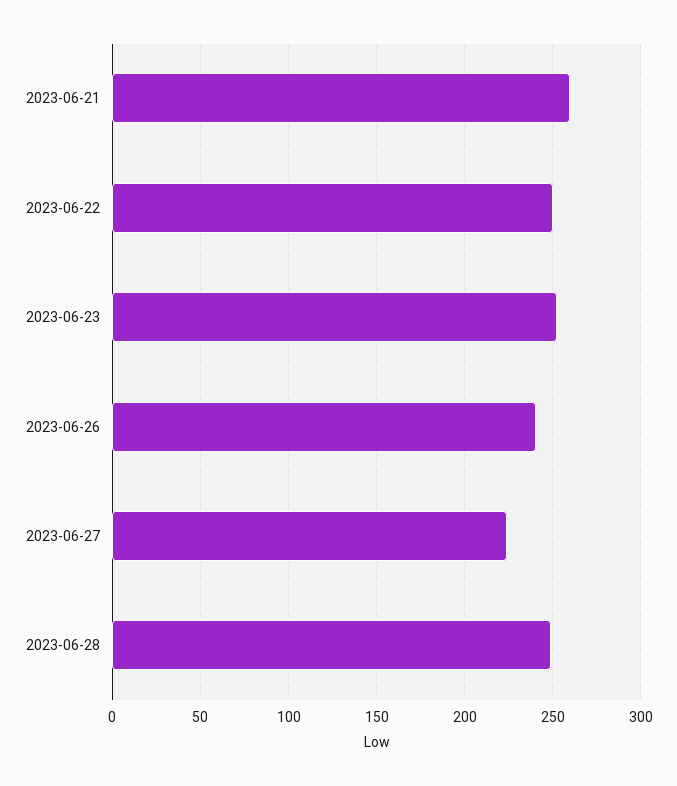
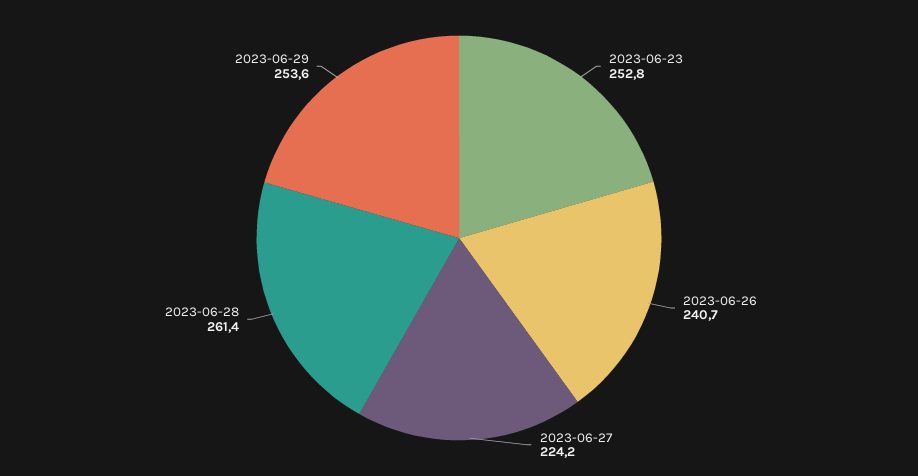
2023-06-21: 260 -> none
2023-06-22: 250 -> none
2023-06-28: 250 -> 261.4
2023-06-29: none -> 253.6

